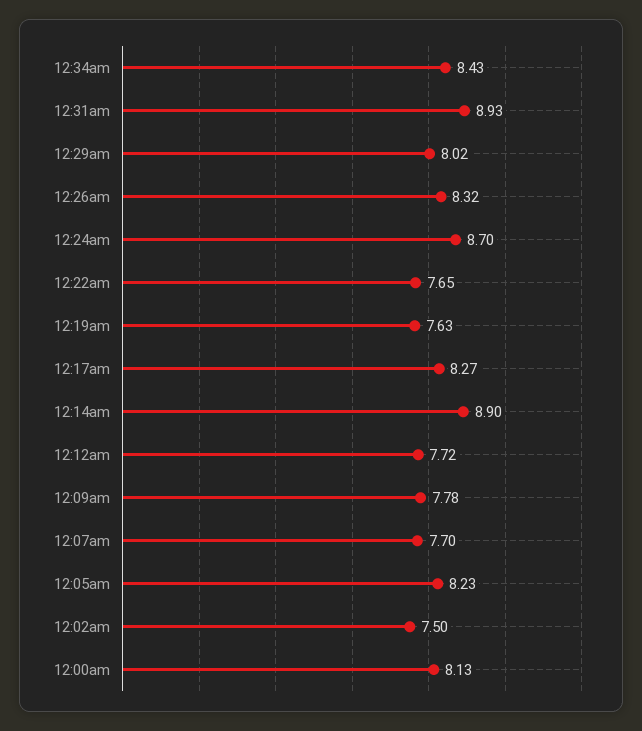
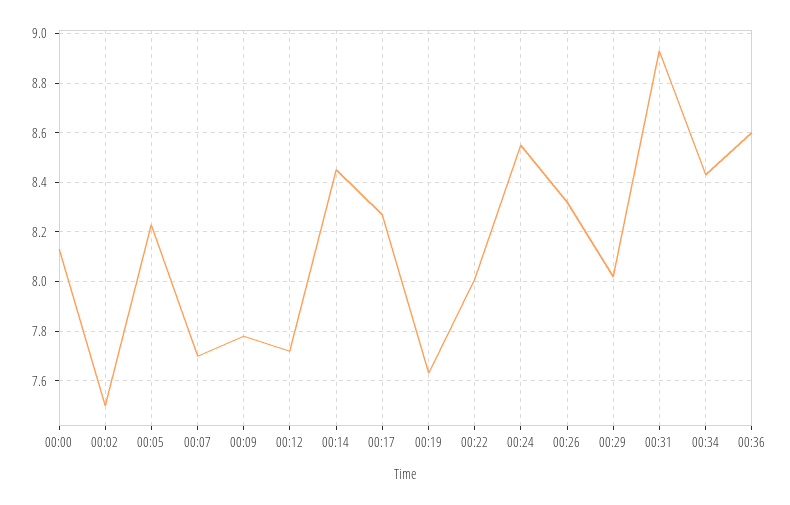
12:24am: 8.7 -> 8.55
12:22am: 7.65 -> 8
12:14am: 8.9 -> 8.45
00:36: none -> 8.6

